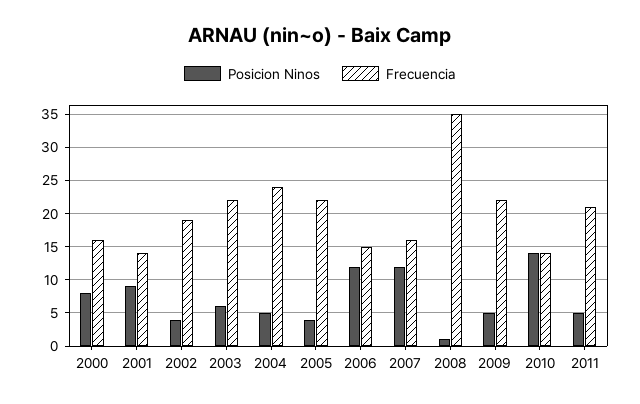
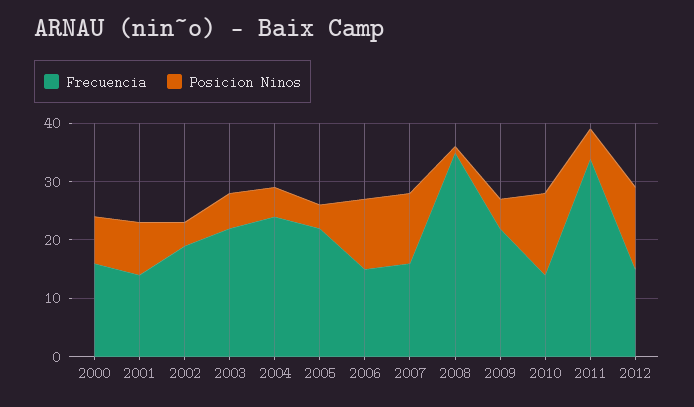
Frecuencia, 2011: 21 -> 35
Frecuencia, 2012: none -> 15
Posicion Ninos, 2012: none -> 15

